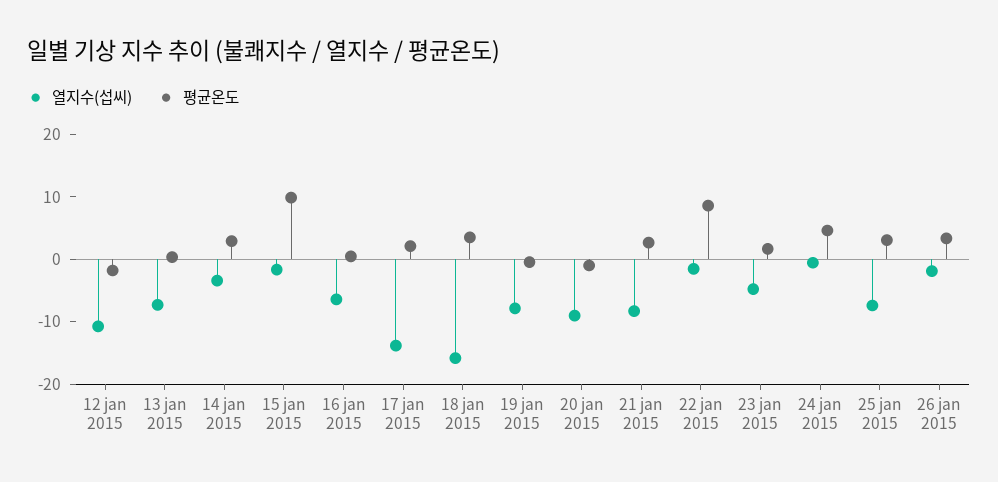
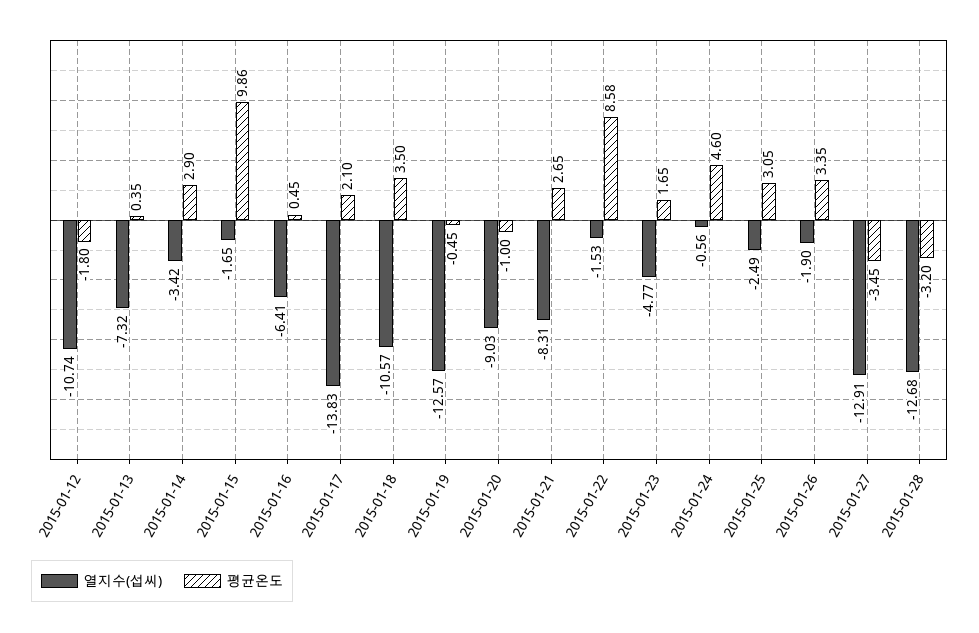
열지수(섭씨), 18 jan 2015: -16 -> -10.57
열지수(섭씨), 19 jan 2015: -8 -> -12.57
열지수(섭씨), 25 jan 2015: -8 -> -2.49
열지수(섭씨), 2015-01-27: none -> -12.91
평균온도, 2015-01-27: none -> -3.45
열지수(섭씨), 2015-01-28: none -> -12.68
평균온도, 2015-01-28: none -> -3.2

